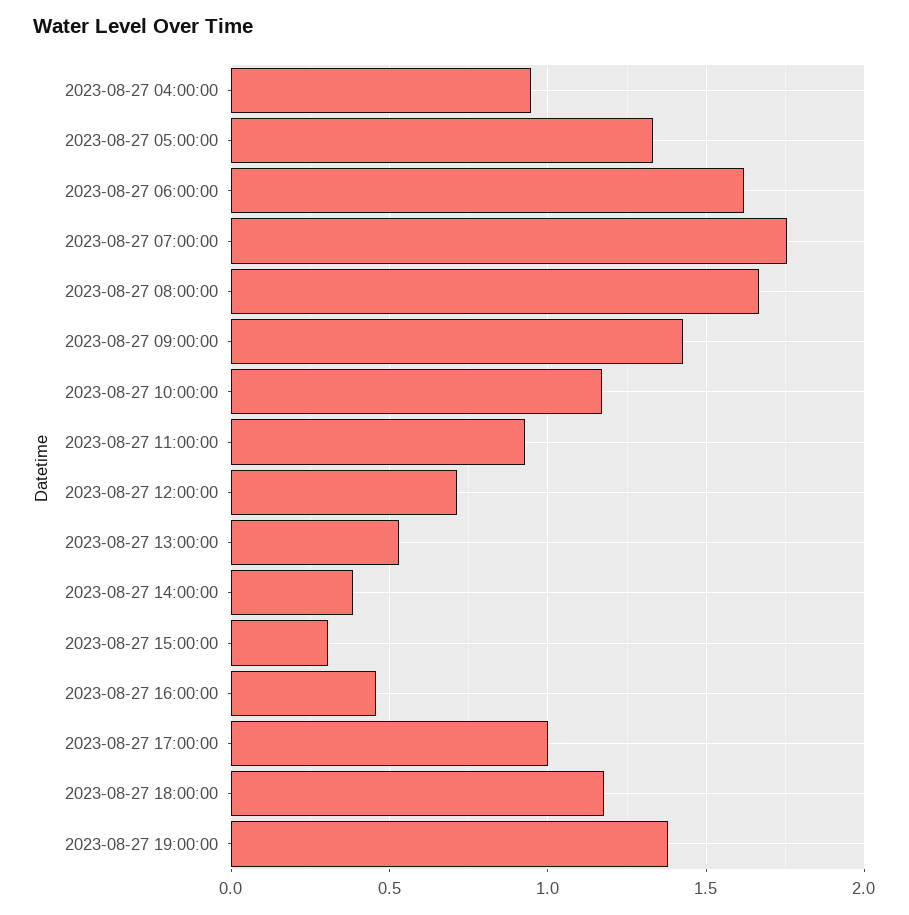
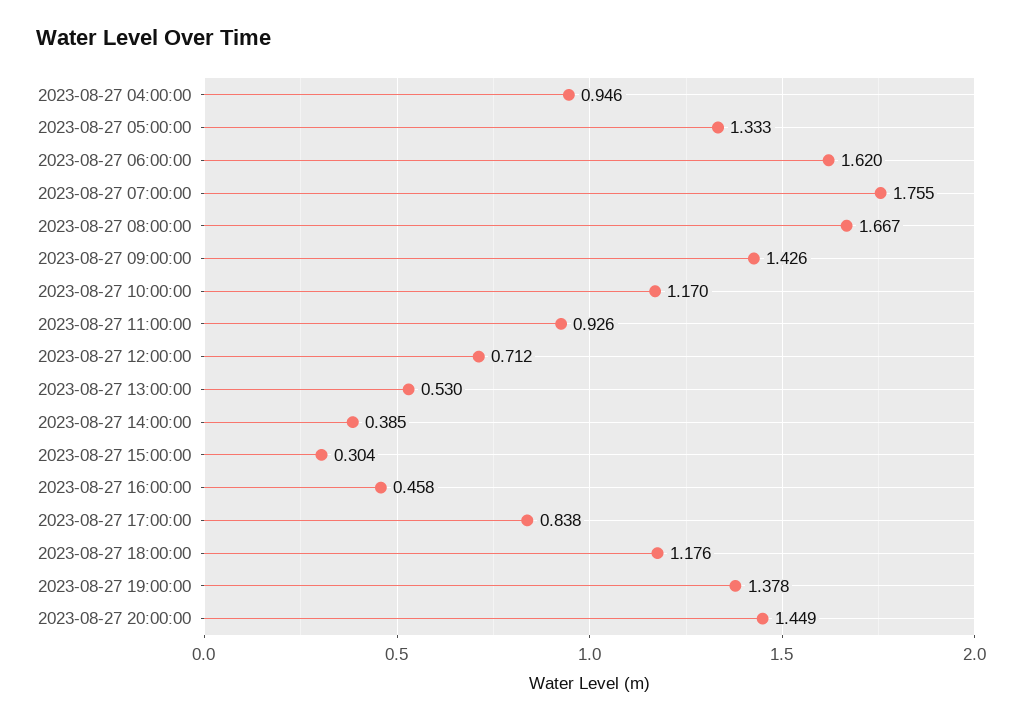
2023-08-27 17:00:00: 1 -> 0.838
2023-08-27 20:00:00: none -> 1.449

